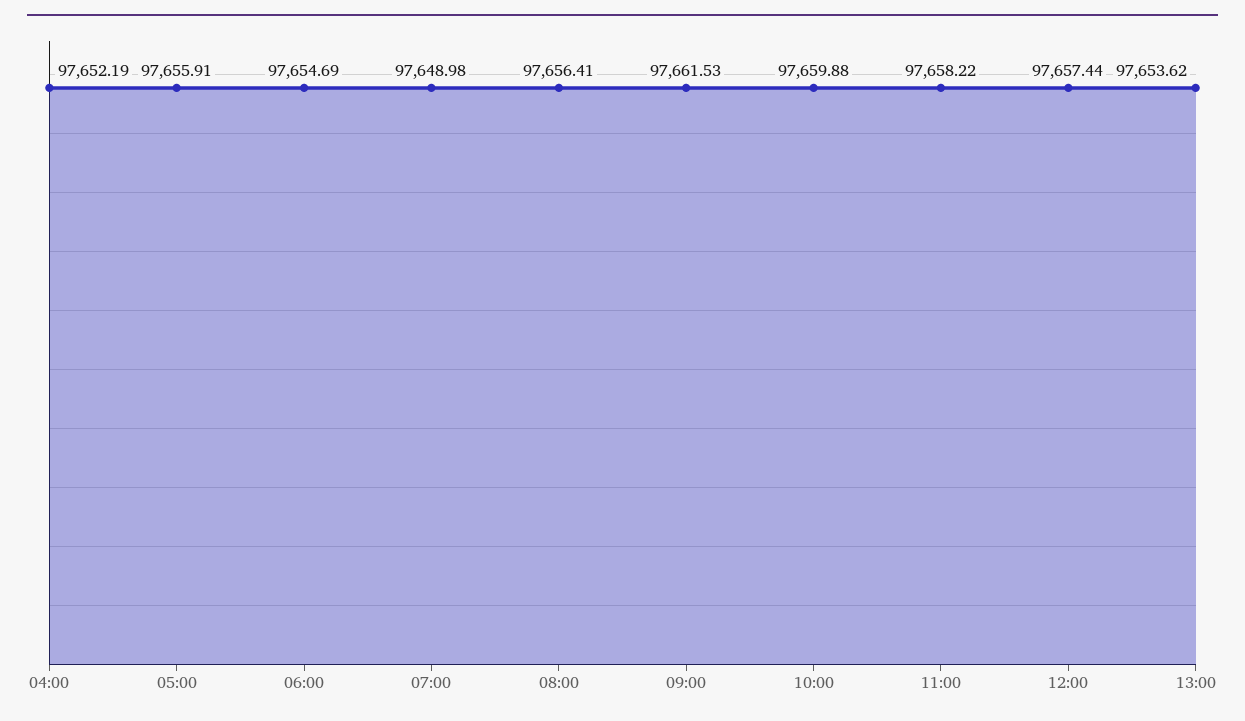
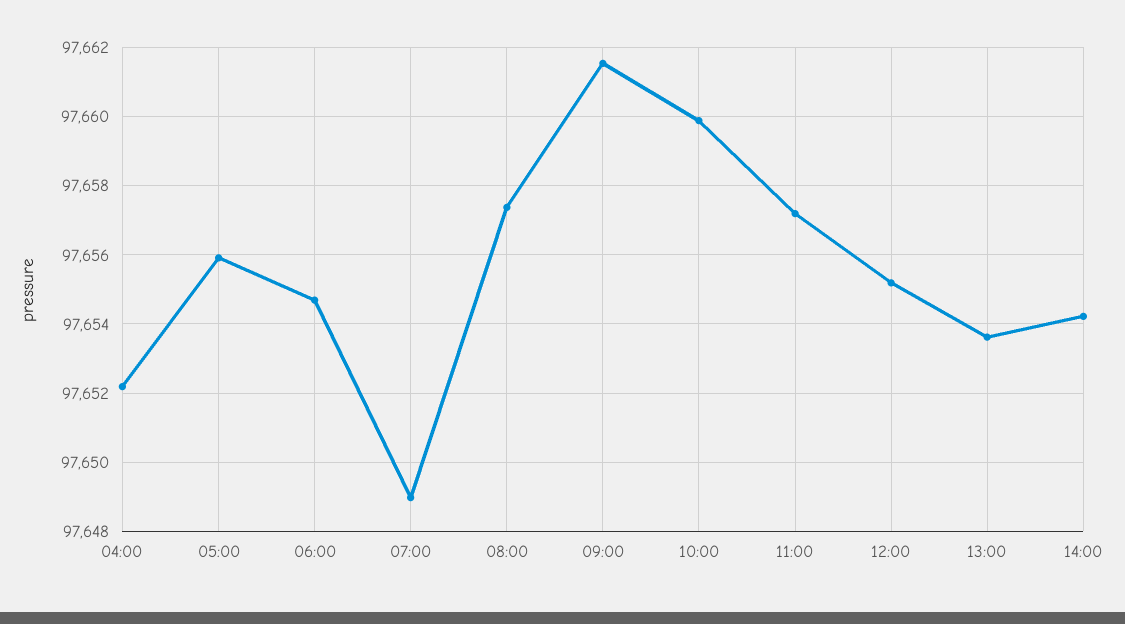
08:00: 97656.41 -> 97657.4
11:00: 97658.22 -> 97657.2
12:00: 97657.44 -> 97655.2
14:00: none -> 97654.2

